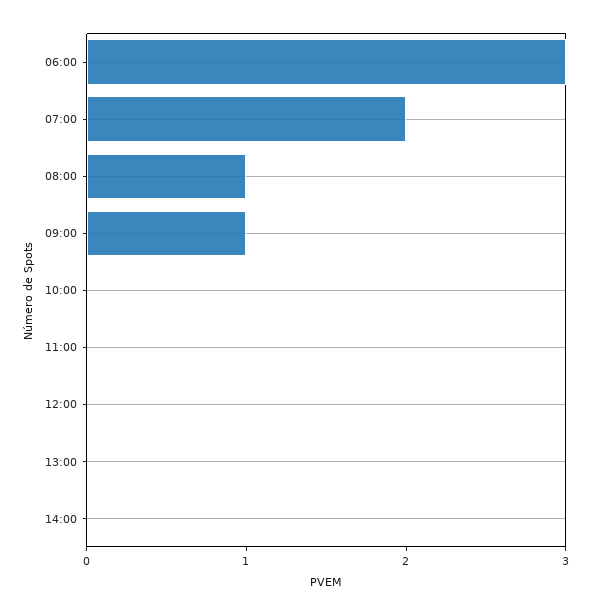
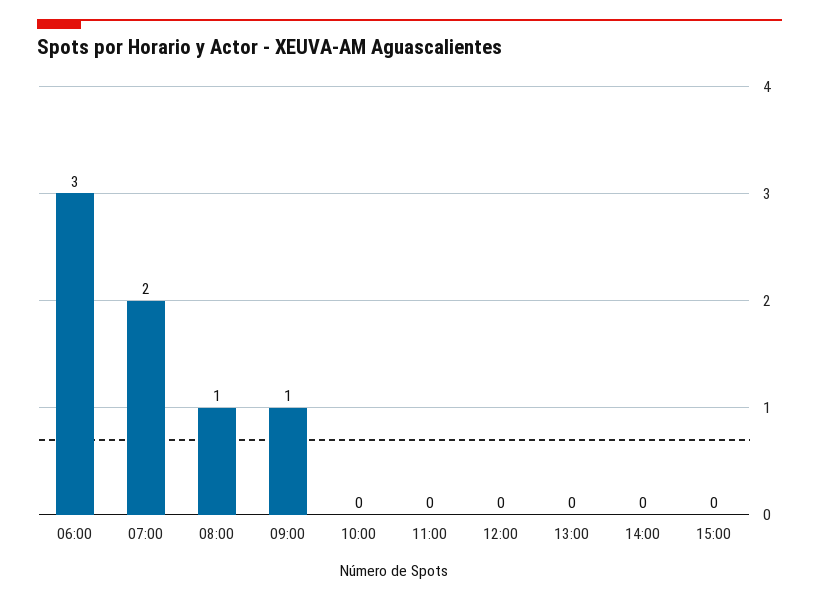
15:00: none -> 0

